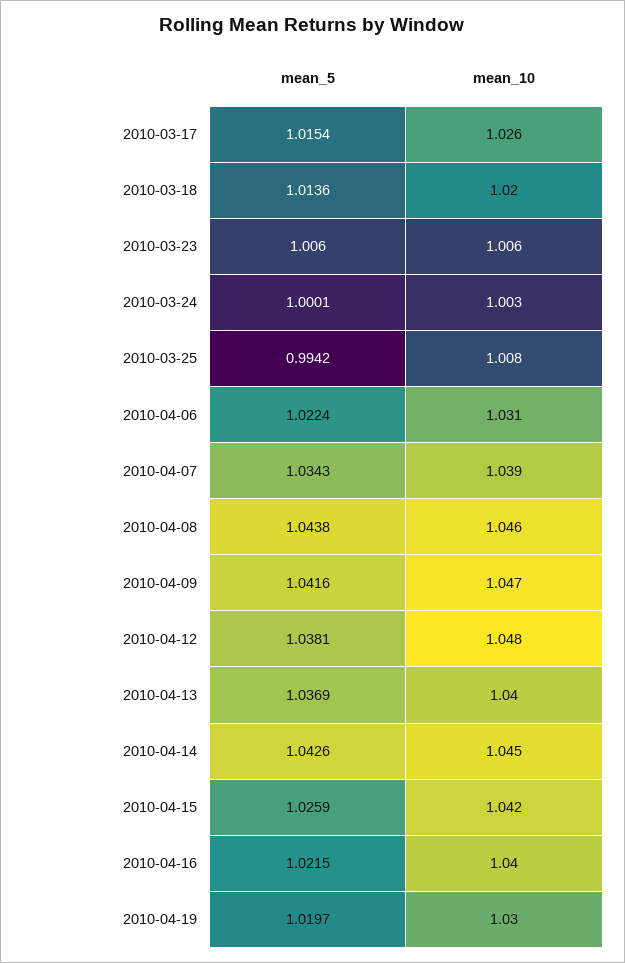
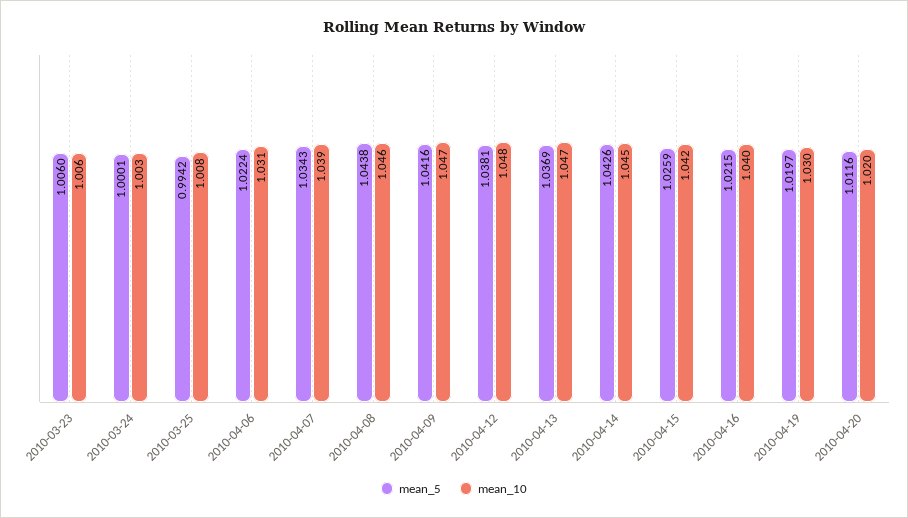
mean_5, 2010-03-17: 1.0154 -> none
mean_10, 2010-03-17: 1.026 -> none
mean_5, 2010-03-18: 1.0136 -> none
mean_10, 2010-03-18: 1.02 -> none
mean_10, 2010-04-13: 1.04 -> 1.047
mean_5, 2010-04-20: none -> 1.0116
mean_10, 2010-04-20: none -> 1.02

